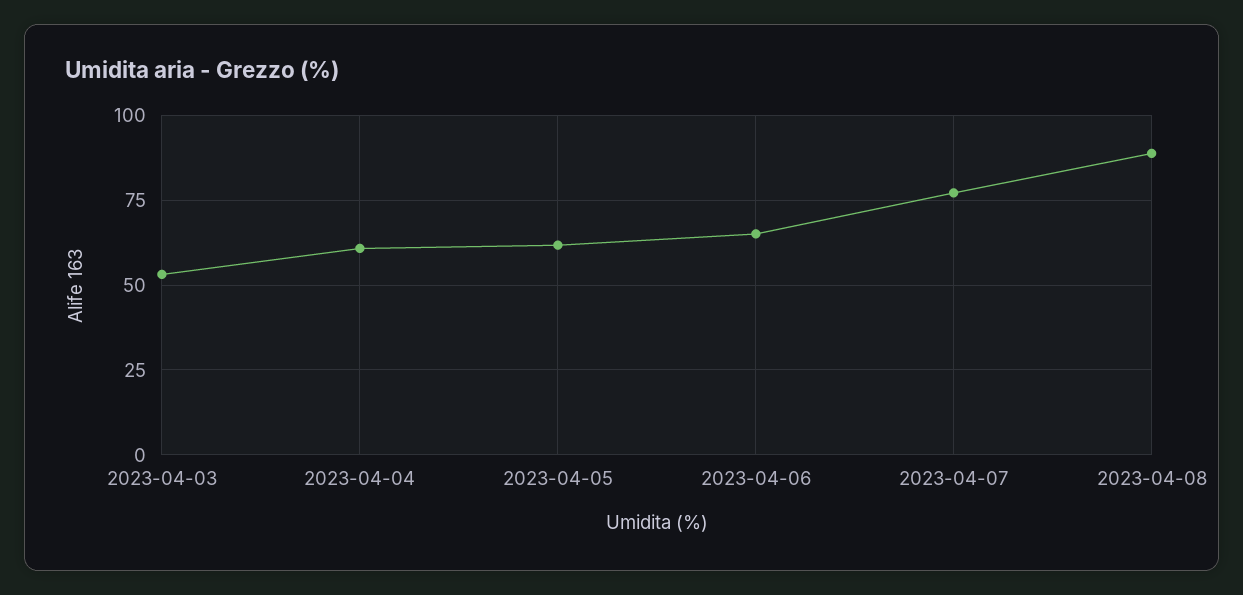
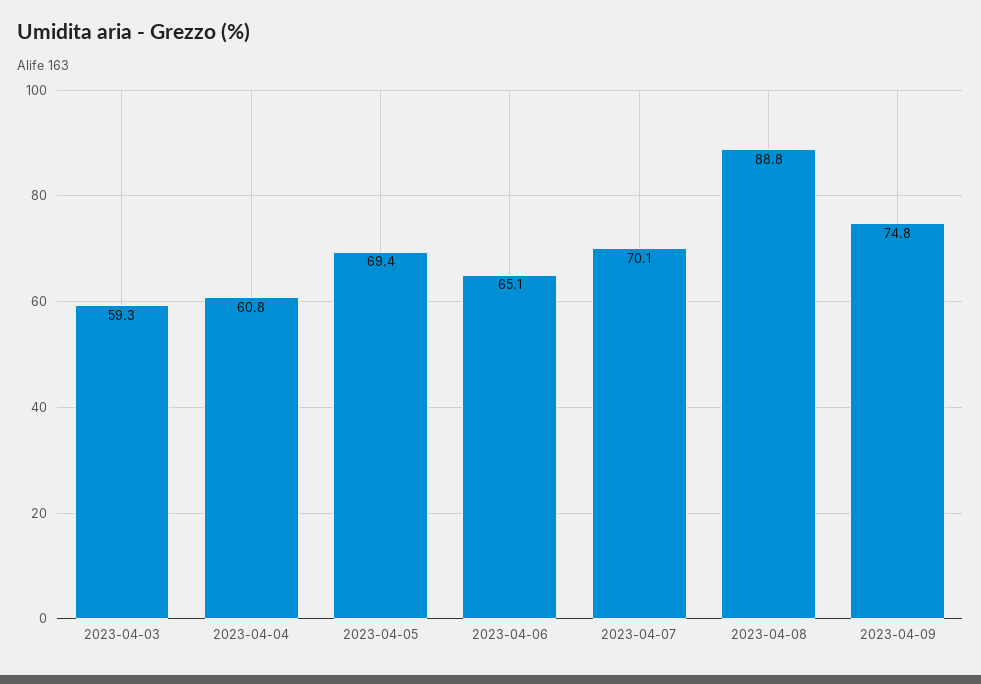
2023-04-03: 52.5 -> 59.3
2023-04-05: 62.5 -> 69.4
2023-04-07: 77.5 -> 70.1
2023-04-09: none -> 74.8

